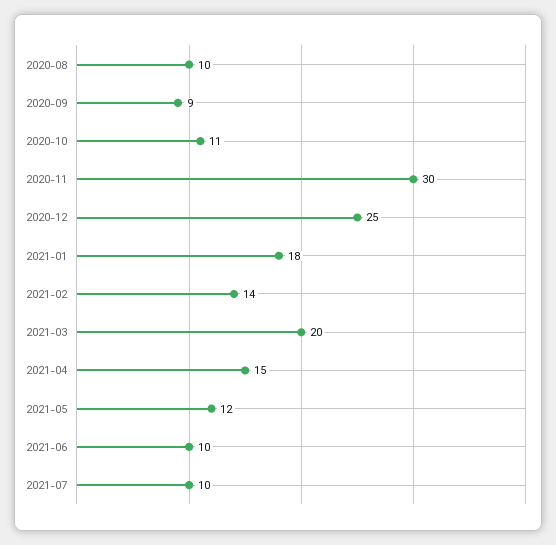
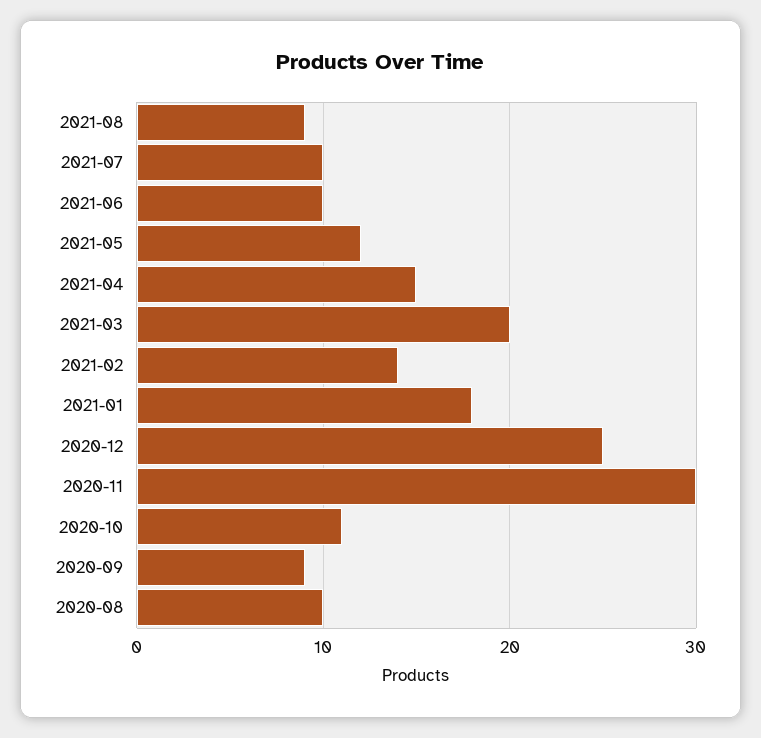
2021-08: none -> 9

